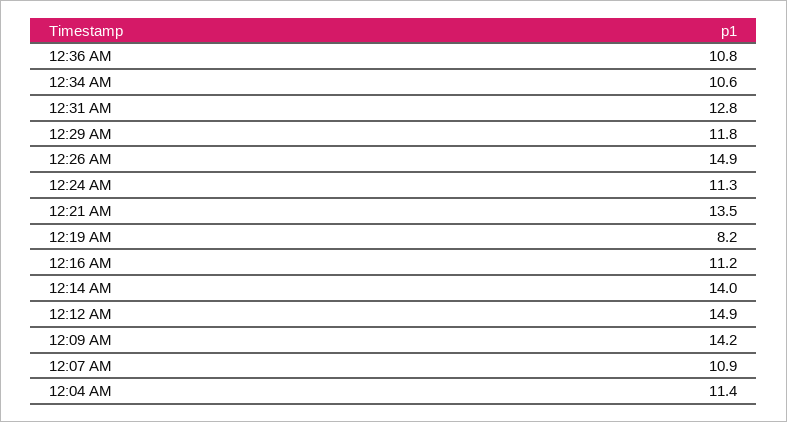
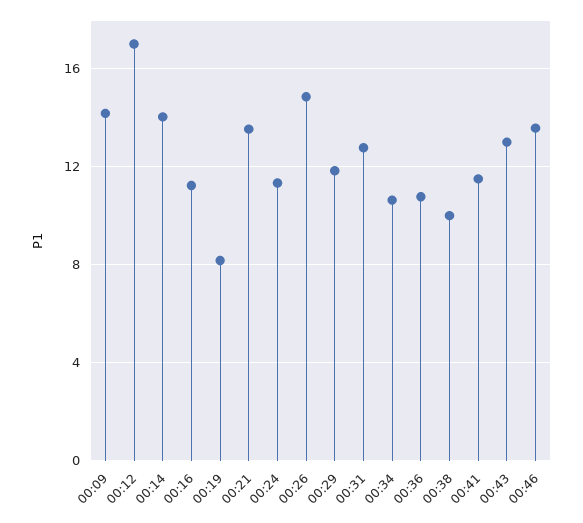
12:12 AM: 14.9 -> 17
12:07 AM: 10.9 -> none
12:04 AM: 11.4 -> none
00:38: none -> 10
00:41: none -> 11.5
00:43: none -> 13
00:46: none -> 13.5

